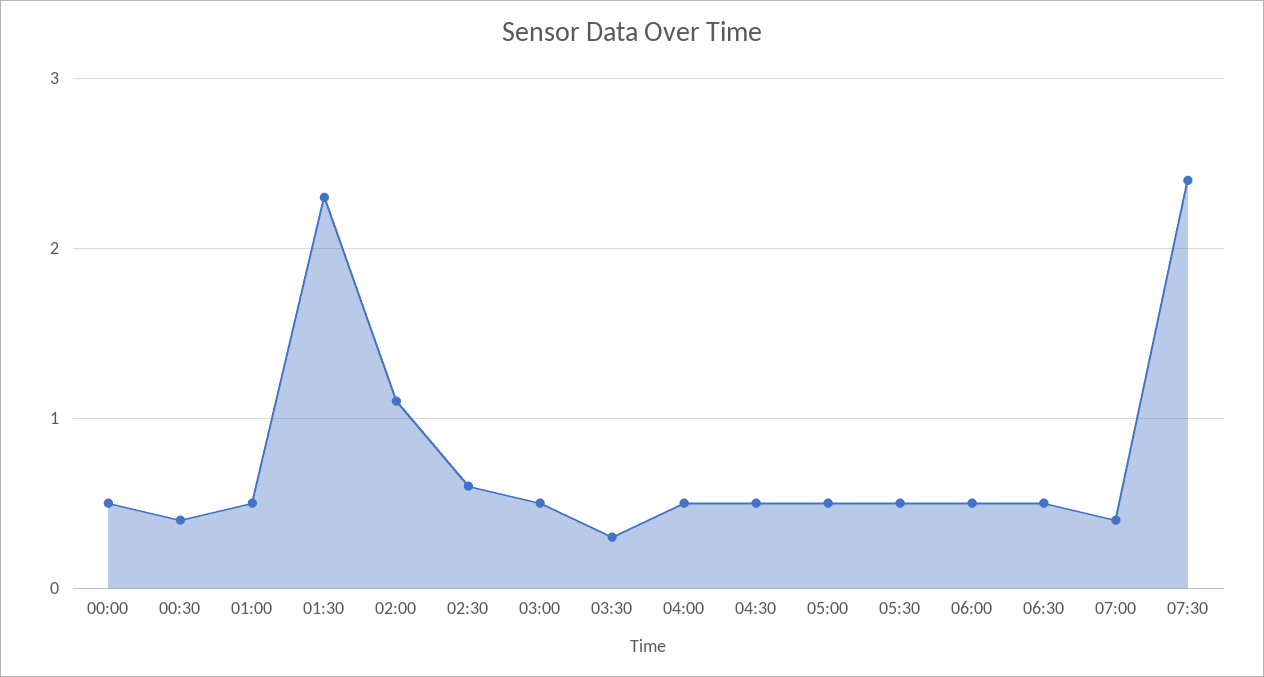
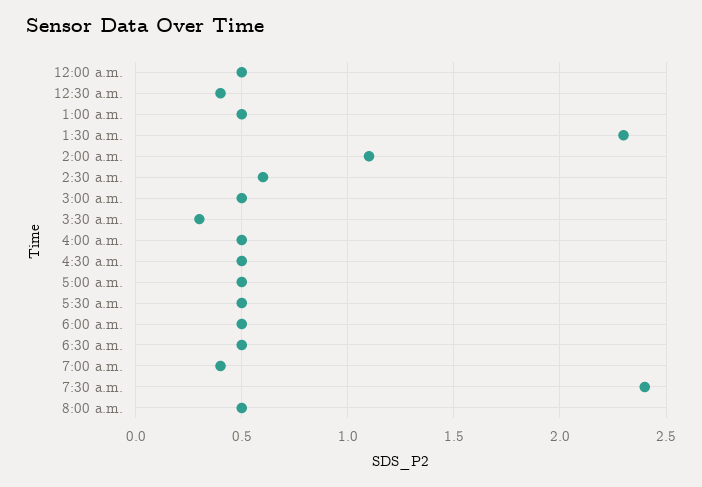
8:00 a.m.: none -> 0.5

